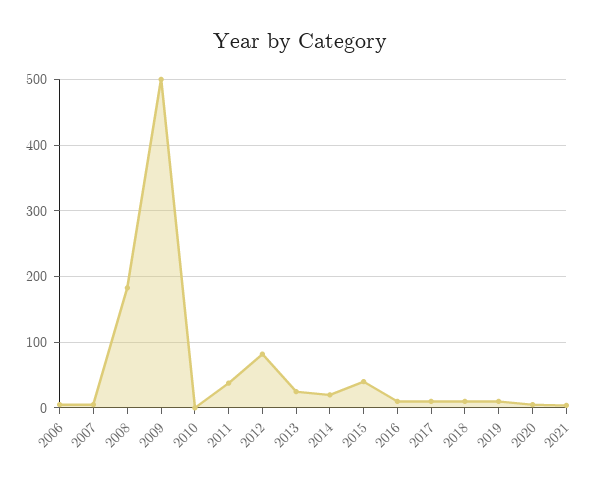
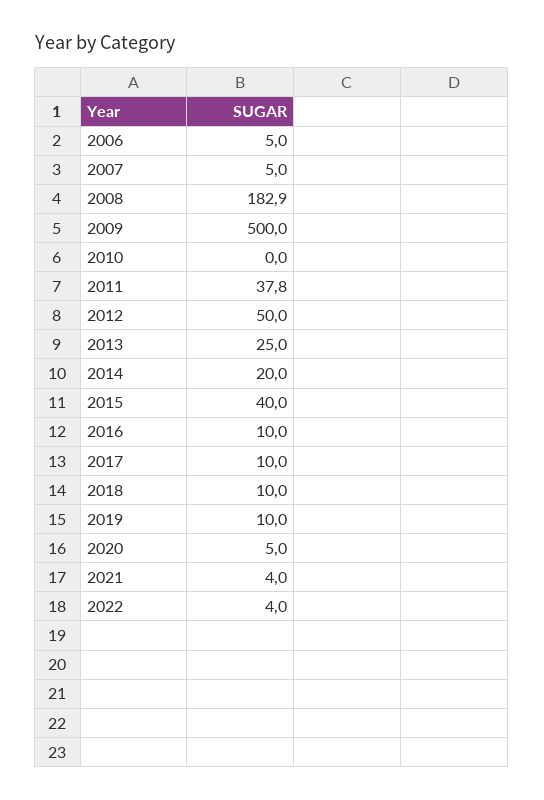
2012: 80 -> 50
2022: none -> 4

